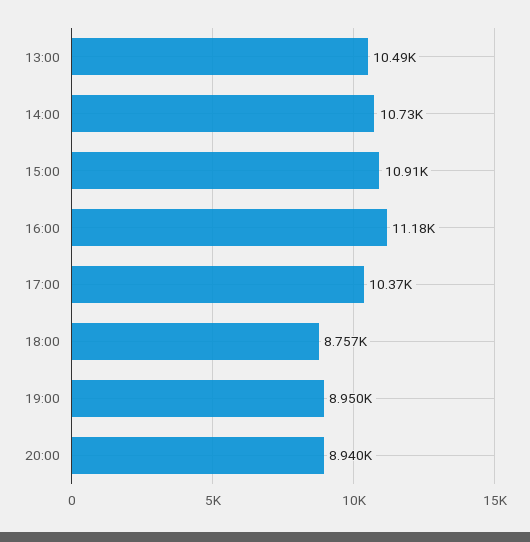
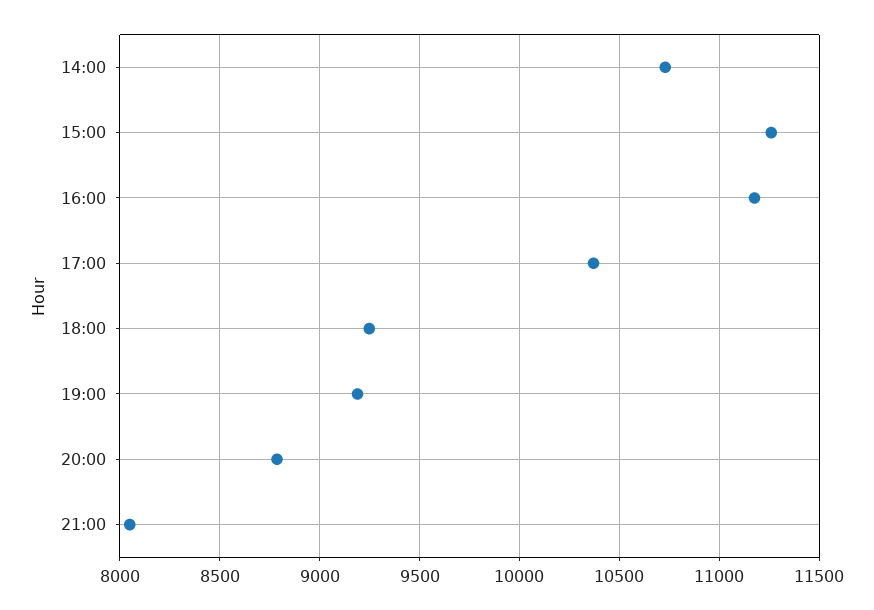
13:00: 10490 -> none
15:00: 10910 -> 11250
18:00: 8757 -> 9250
19:00: 8950 -> 9200
20:00: 8940 -> 8800
21:00: none -> 8050

